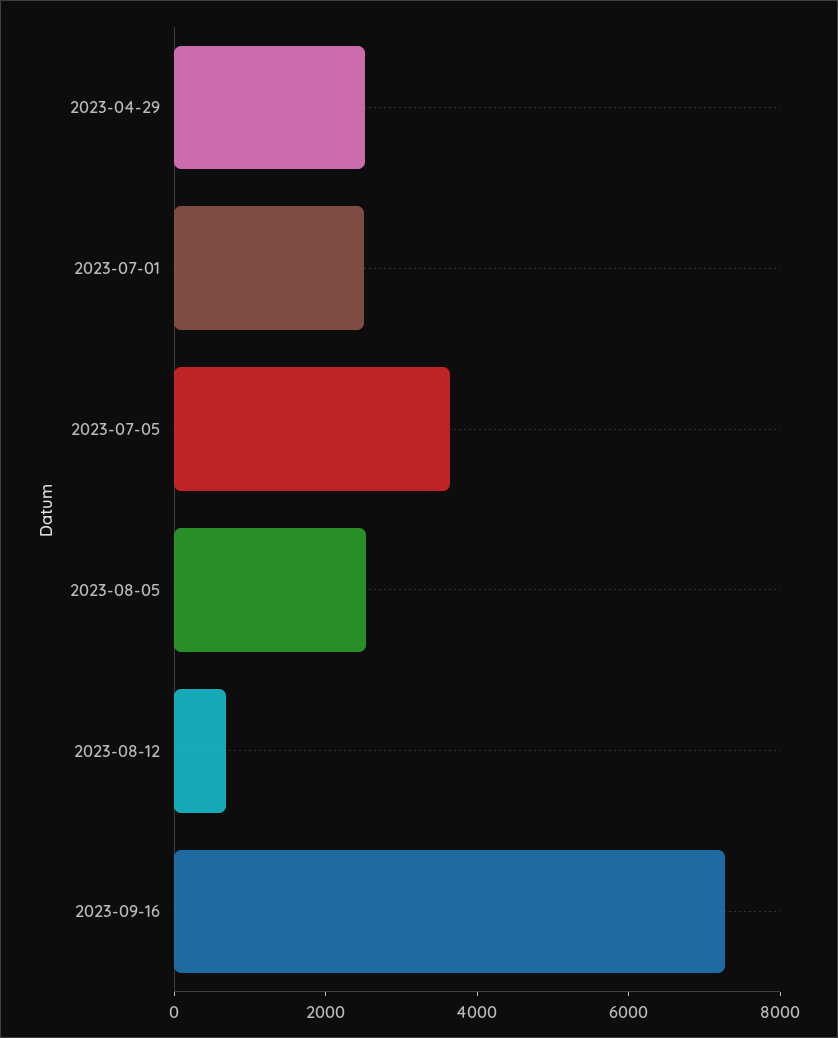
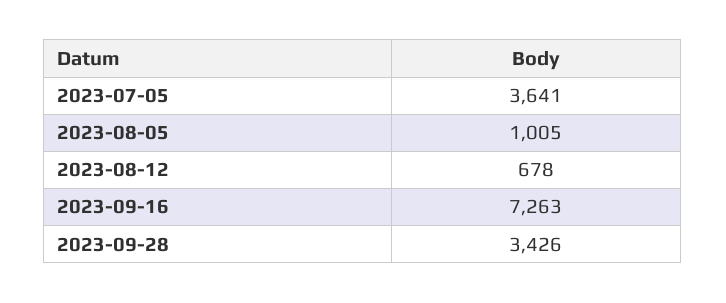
2023-04-29: 2500 -> none
2023-07-01: 2500 -> none
2023-08-05: 2500 -> 1005
2023-09-28: none -> 3426

